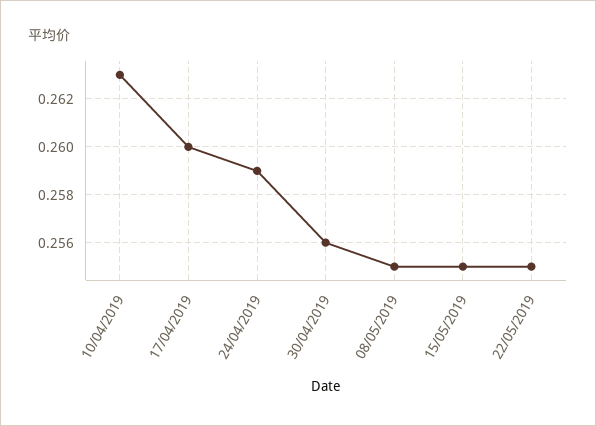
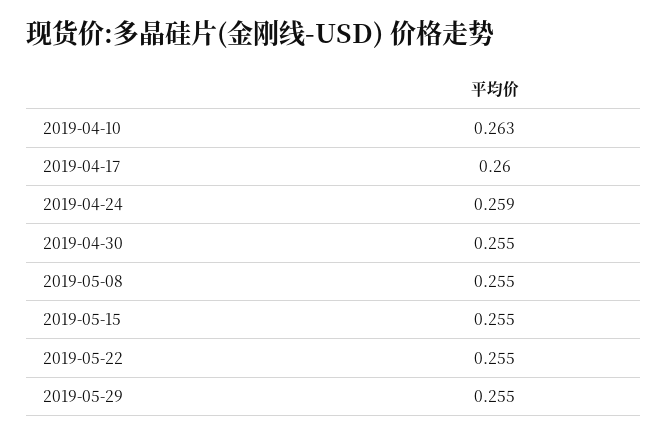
30/04/2019: 0.256 -> 0.255
2019-05-29: none -> 0.255

